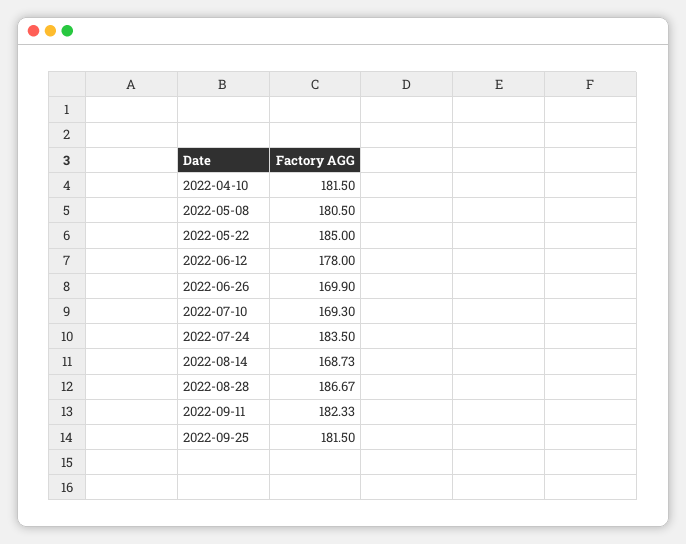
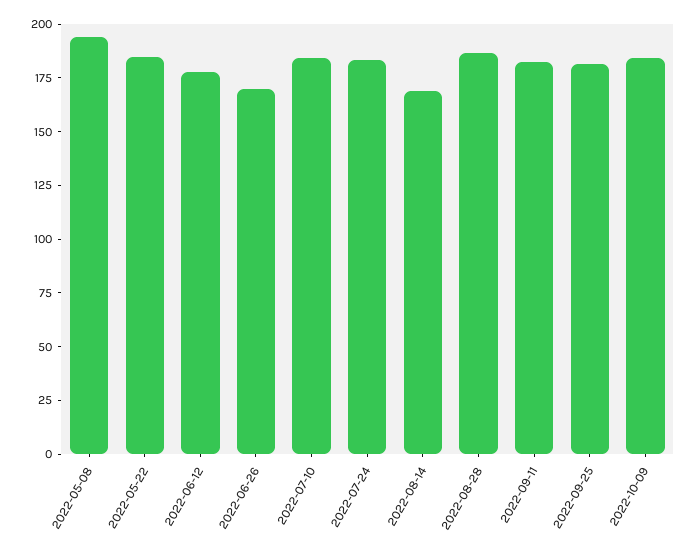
2022-04-10: 181.5 -> none
2022-05-08: 180.5 -> 195
2022-07-10: 169.3 -> 185
2022-10-09: none -> 185

